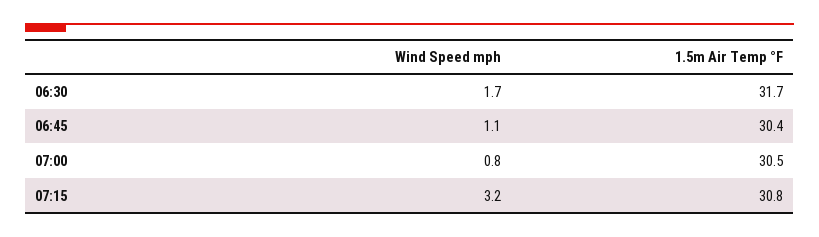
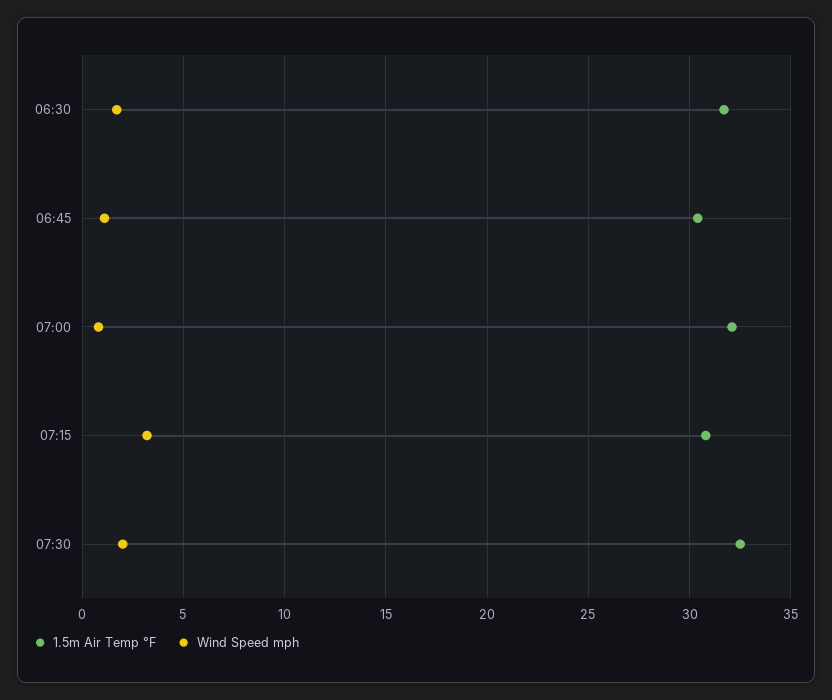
1.5m Air Temp °F, 07:00: 30.5 -> 32
1.5m Air Temp °F, 07:30: none -> 32.5
Wind Speed mph, 07:30: none -> 2

